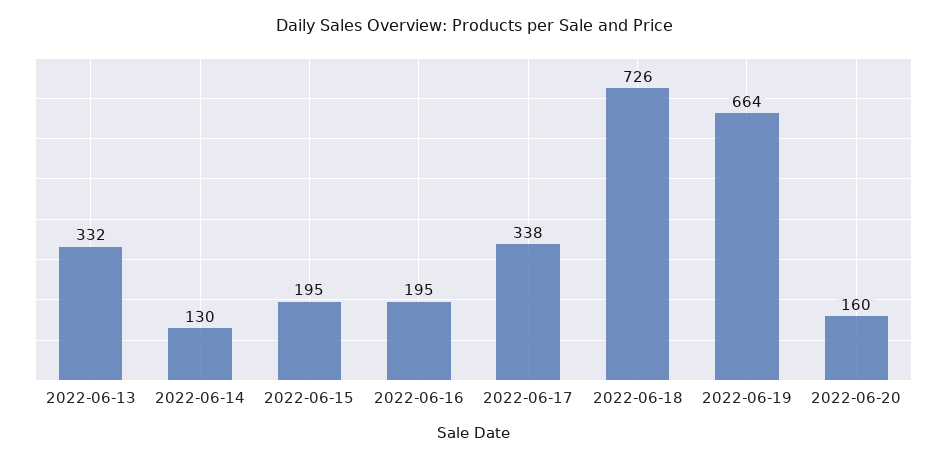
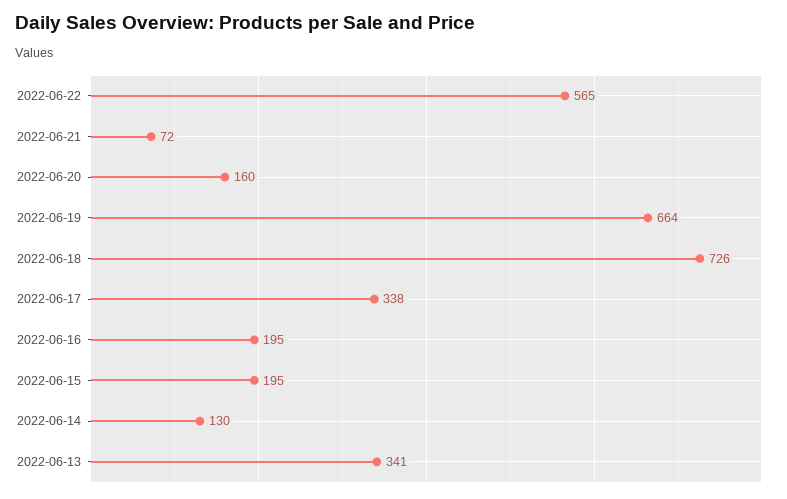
2022-06-13: 332 -> 341
2022-06-22: none -> 565
2022-06-21: none -> 72

